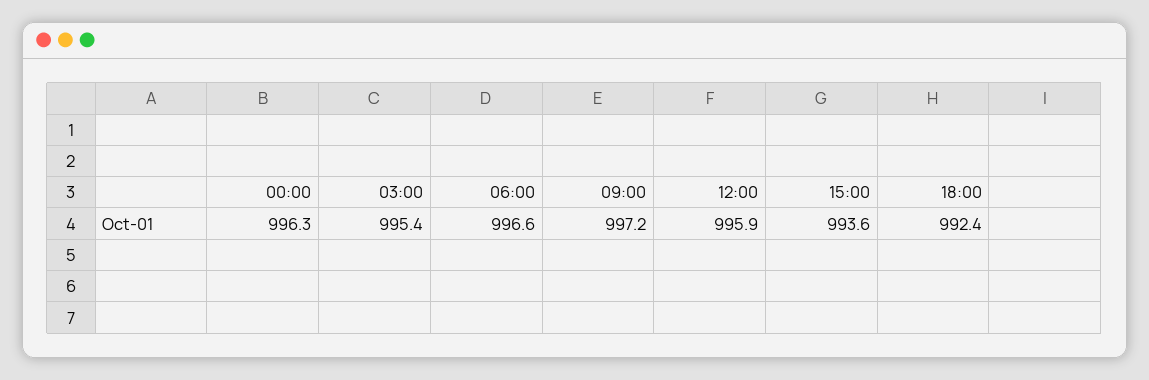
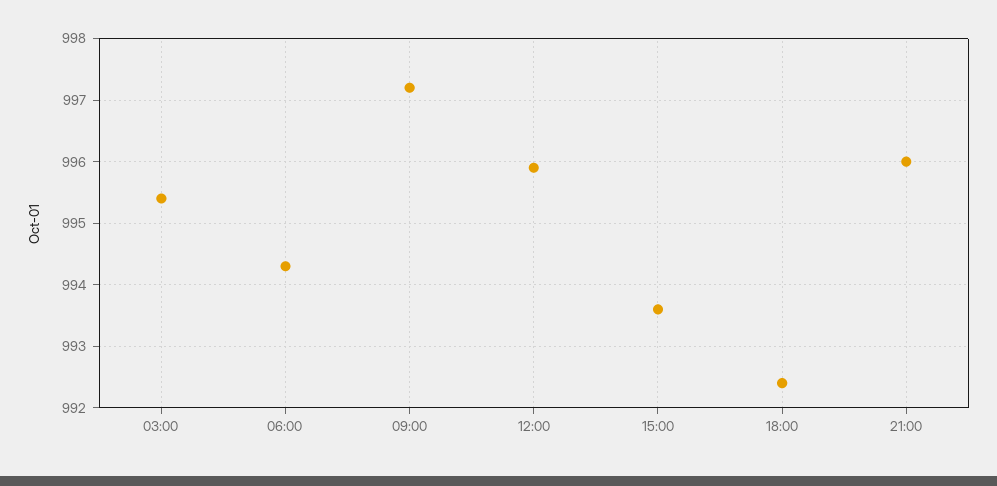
00:00: 996.3 -> none
06:00: 996.6 -> 994.3
21:00: none -> 996

